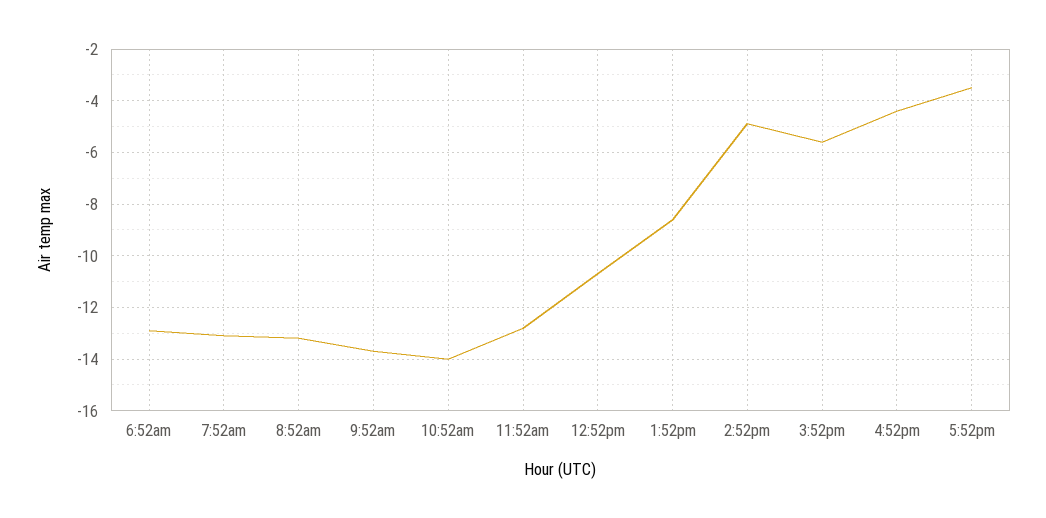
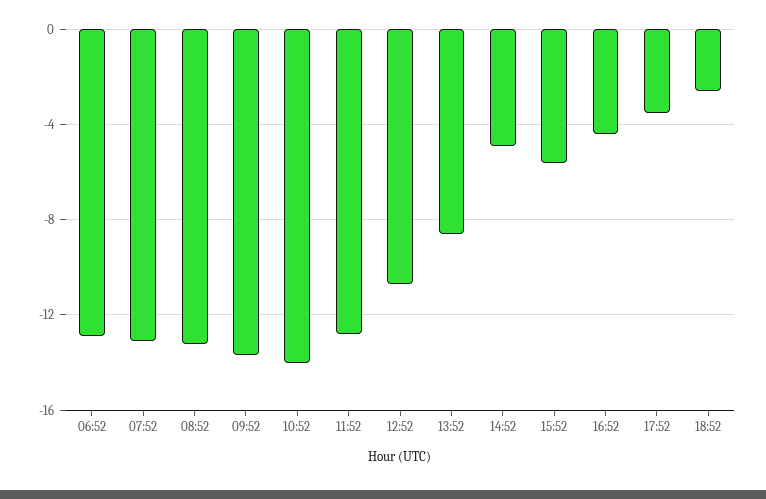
18:52: none -> -2.5

